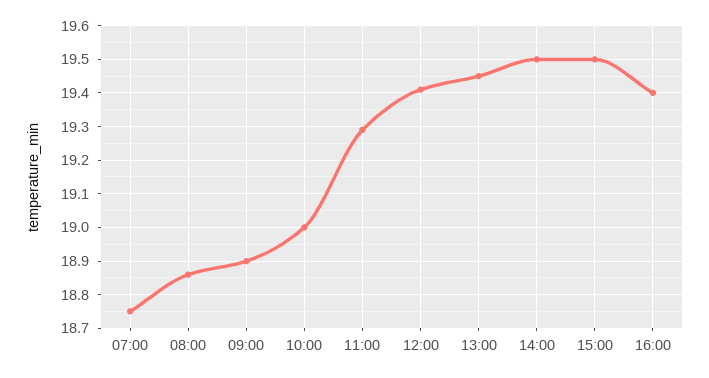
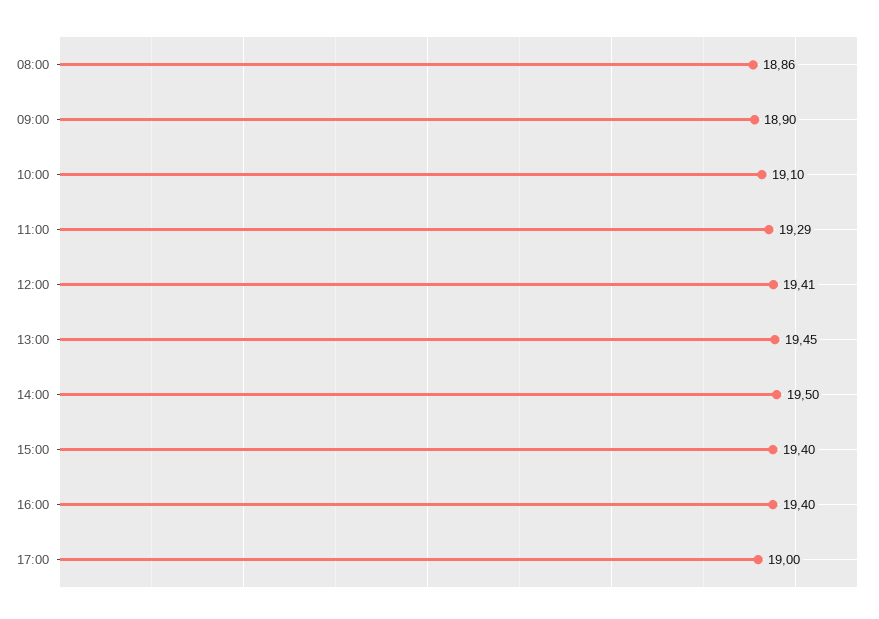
07:00: 18.75 -> none
10:00: 19 -> 19.1
15:00: 19.5 -> 19.4
17:00: none -> 19

